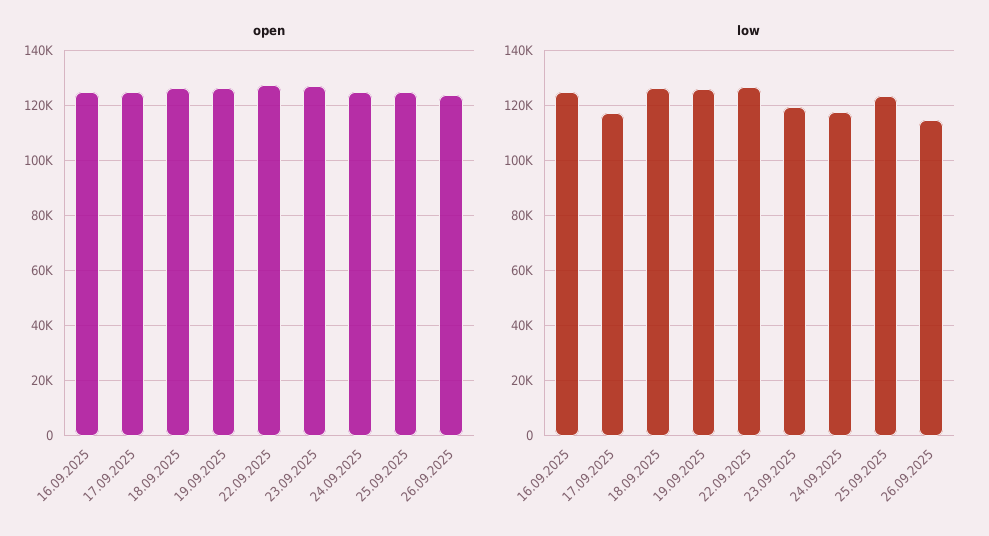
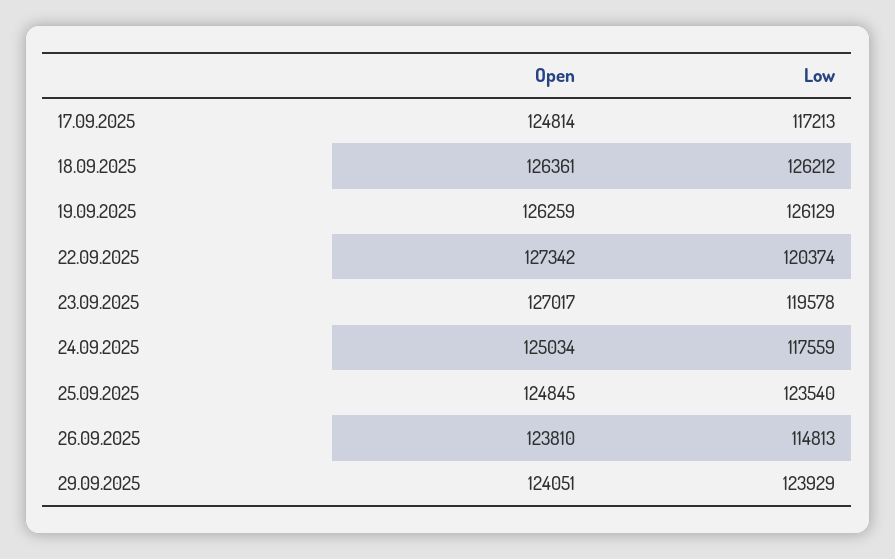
open, 16.09.2025: 125000 -> none
low, 16.09.2025: 125000 -> none
low, 22.09.2025: 127500 -> 120374
open, 29.09.2025: none -> 124051
low, 29.09.2025: none -> 123929

